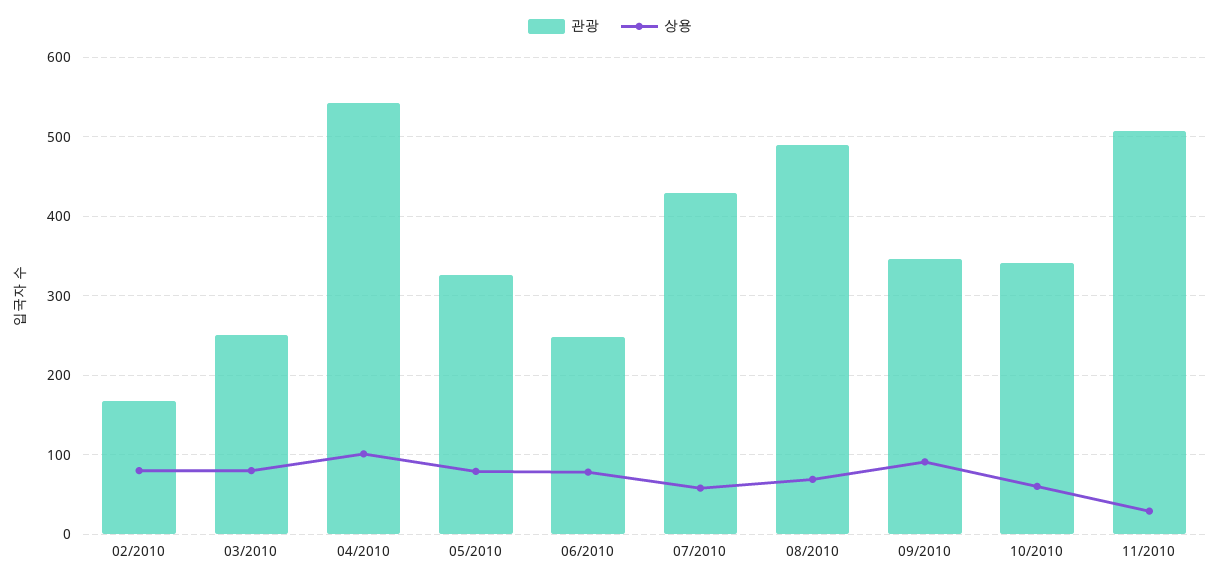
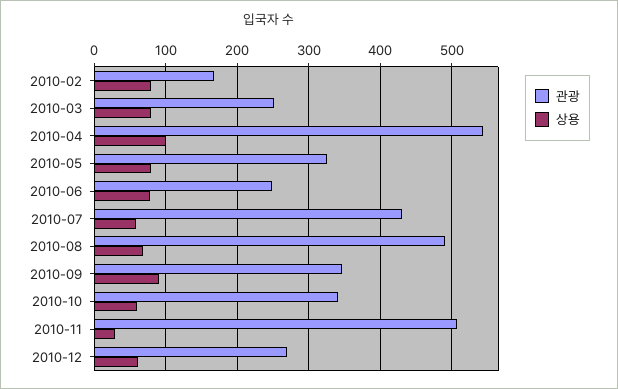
관광, 2010-12: none -> 270
상용, 2010-12: none -> 60

